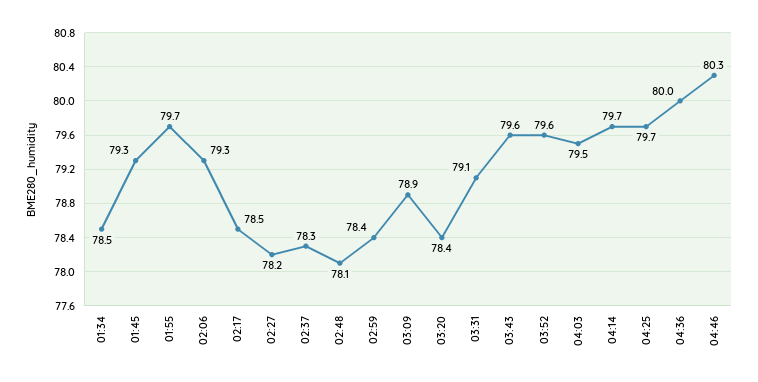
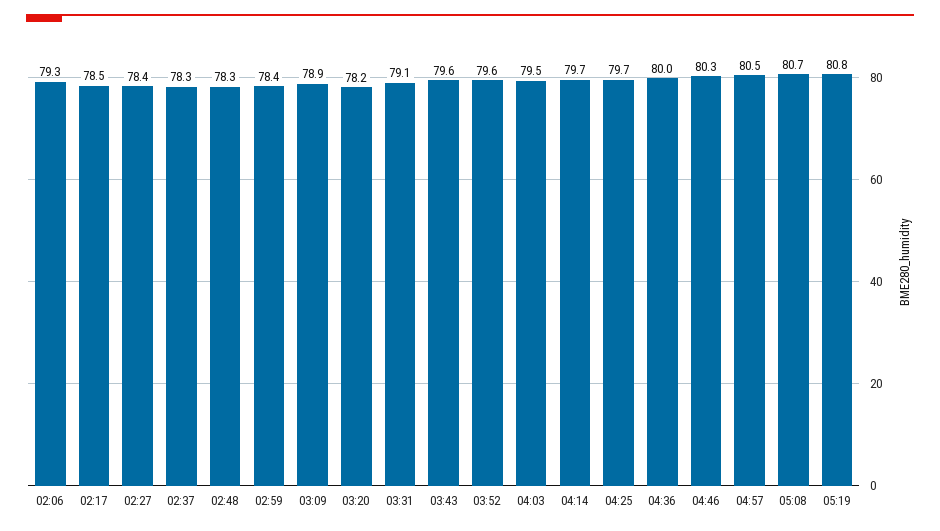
01:34: 78.5 -> none
01:45: 79.3 -> none
01:55: 79.7 -> none
02:27: 78.2 -> 78.4
02:48: 78.1 -> 78.3
03:20: 78.4 -> 78.2
04:57: none -> 80.5
05:08: none -> 80.7
05:19: none -> 80.8

